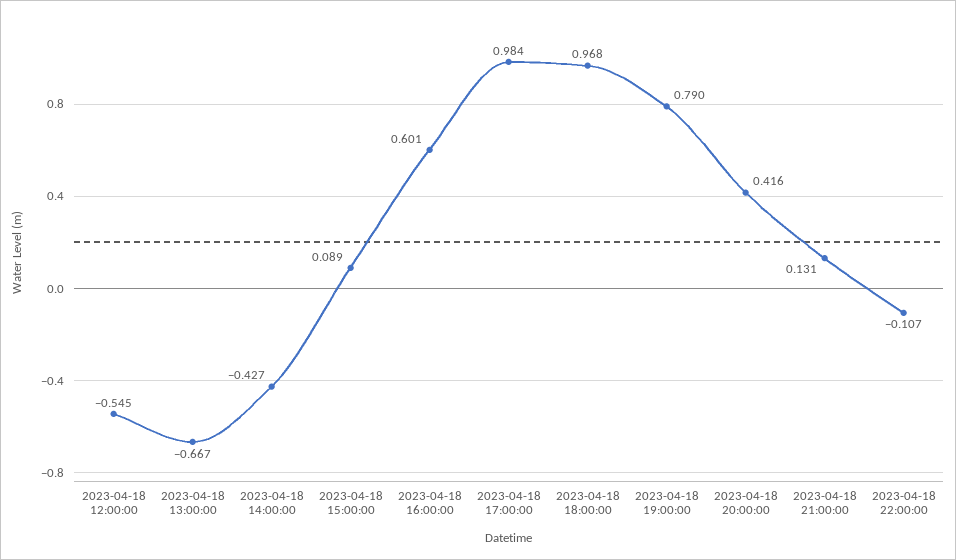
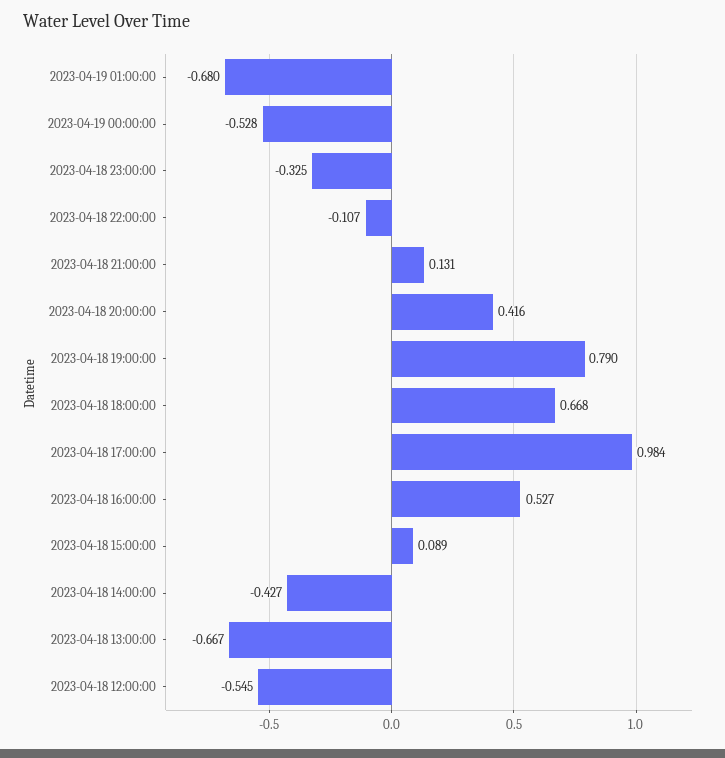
2023-04-18 16:00:00: 0.601 -> 0.527
2023-04-18 18:00:00: 0.968 -> 0.668
2023-04-19 01:00:00: none -> -0.68
2023-04-19 00:00:00: none -> -0.528
2023-04-18 23:00:00: none -> -0.325

